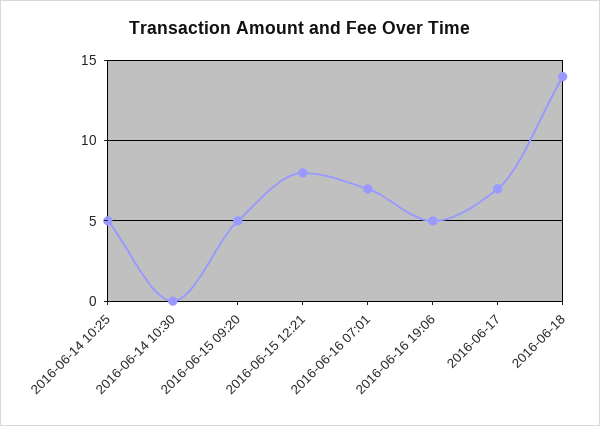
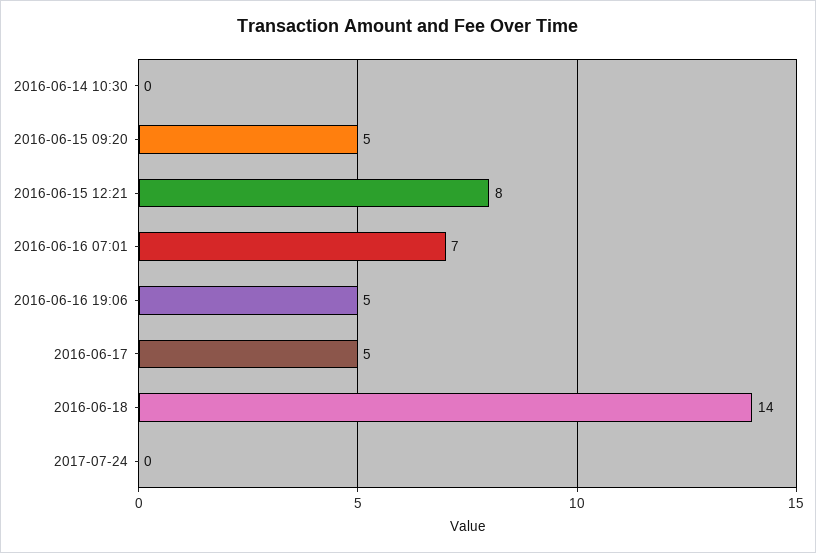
2016-06-14 10:25: 5 -> none
2016-06-17: 7 -> 5
2017-07-24: none -> 0

